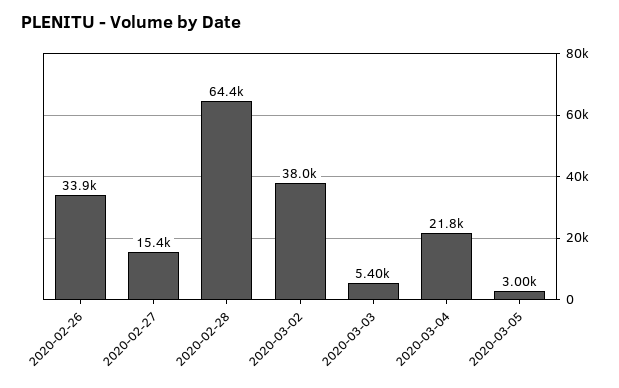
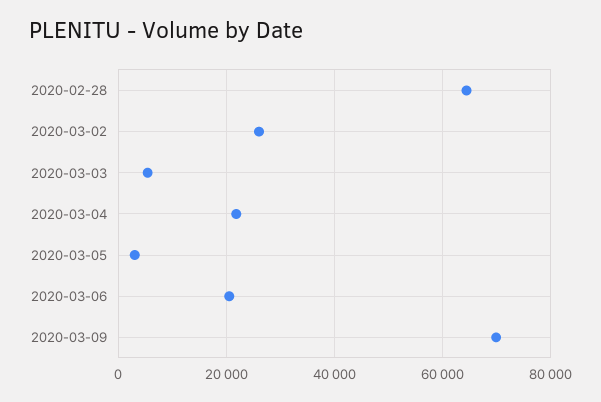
2020-02-26: 33900 -> none
2020-02-27: 15400 -> none
2020-03-02: 38000 -> 26000
2020-03-06: none -> 20000
2020-03-09: none -> 70000

